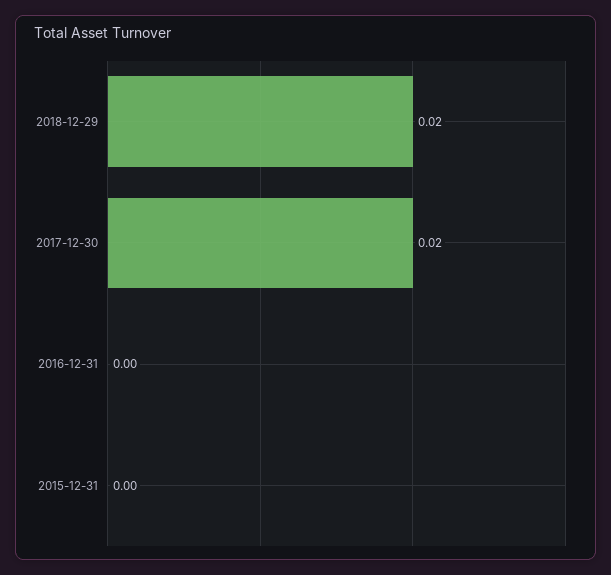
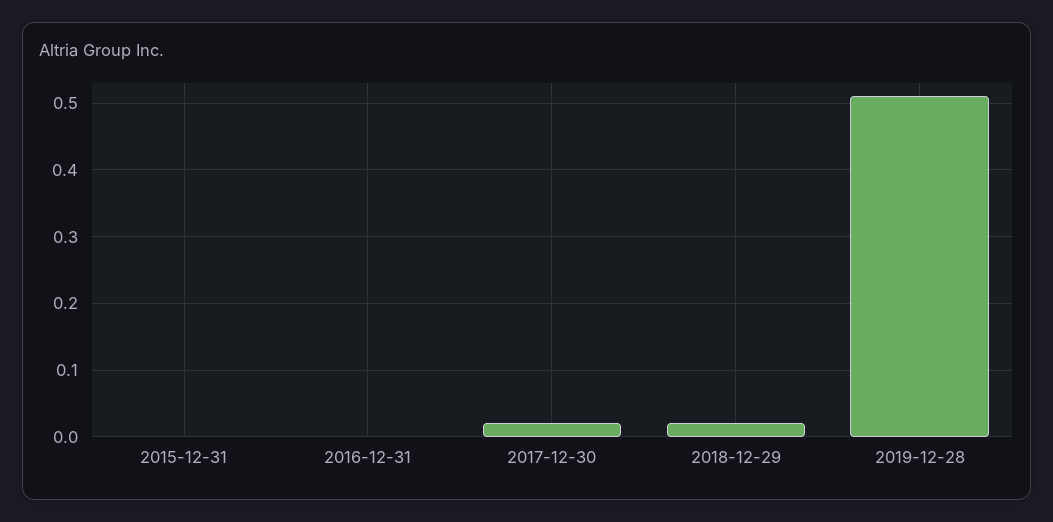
2019-12-28: none -> 0.51

